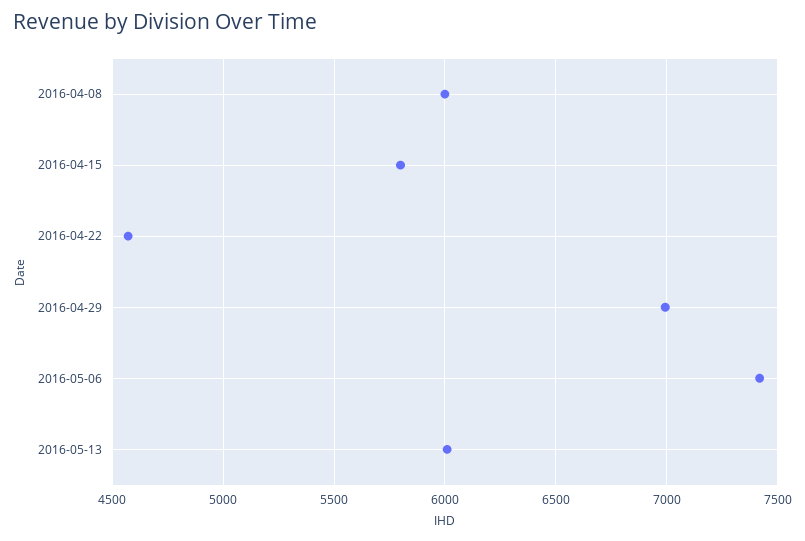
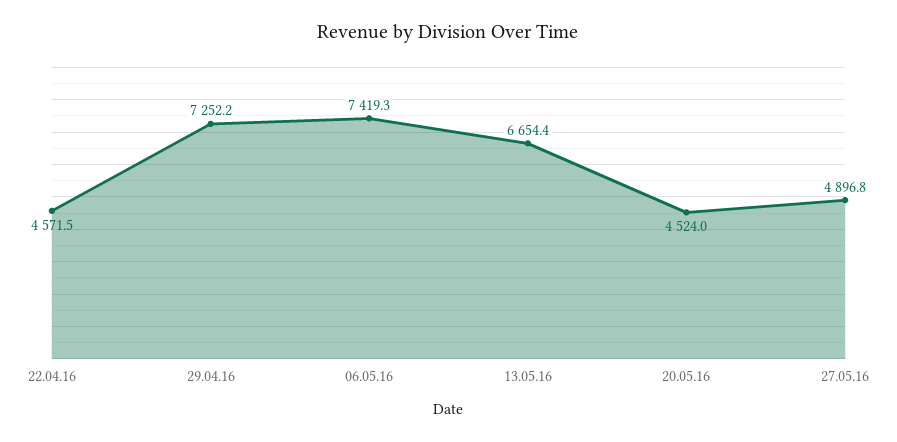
2016-04-08: 6000 -> none
2016-04-15: 5800 -> none
2016-04-29: 7000 -> 7252.2
2016-05-13: 6000 -> 6654.4
20.05.16: none -> 4524
27.05.16: none -> 4896.8

